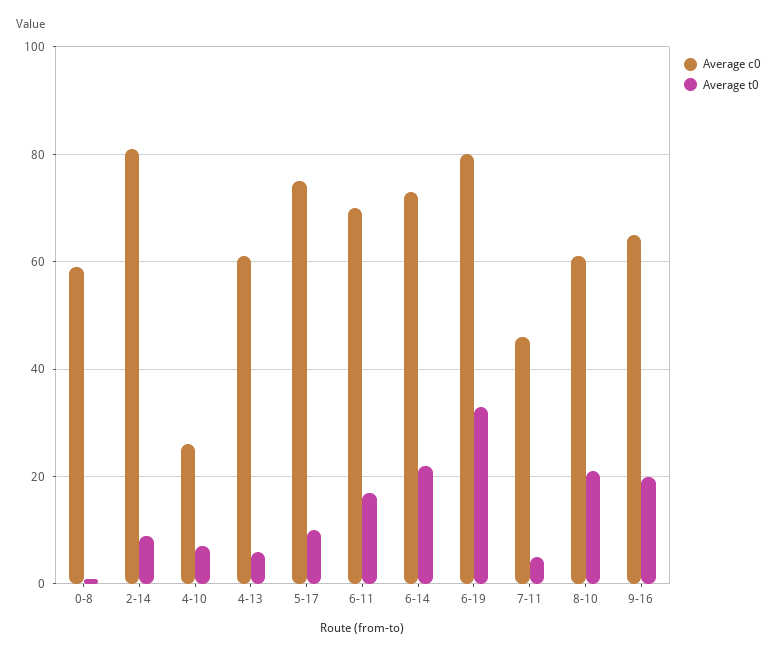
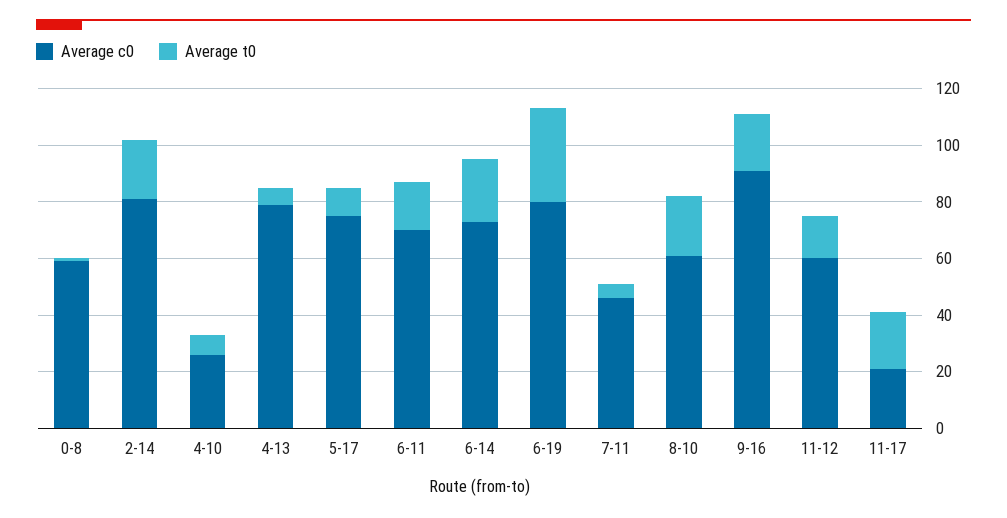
Average t0, 2-14: 10 -> 20
Average c0, 4-13: 60 -> 80
Average c0, 9-16: 65 -> 90
Average c0, 11-12: none -> 60
Average t0, 11-12: none -> 15
Average c0, 11-17: none -> 20
Average t0, 11-17: none -> 20

